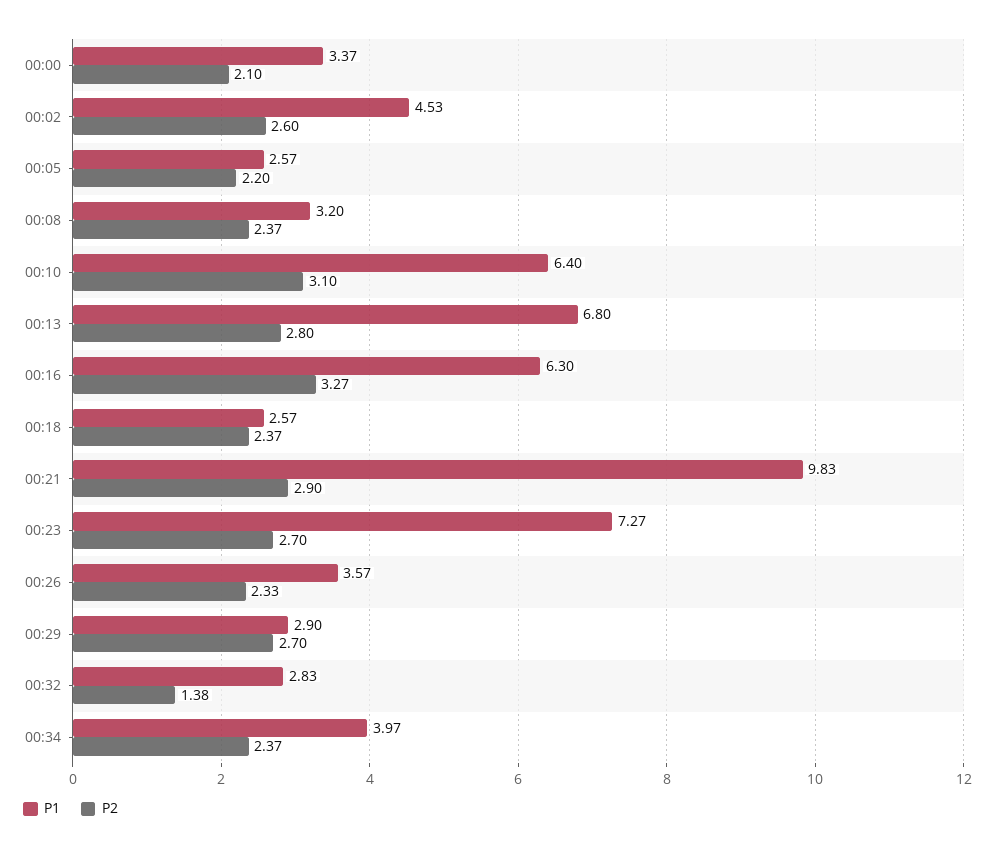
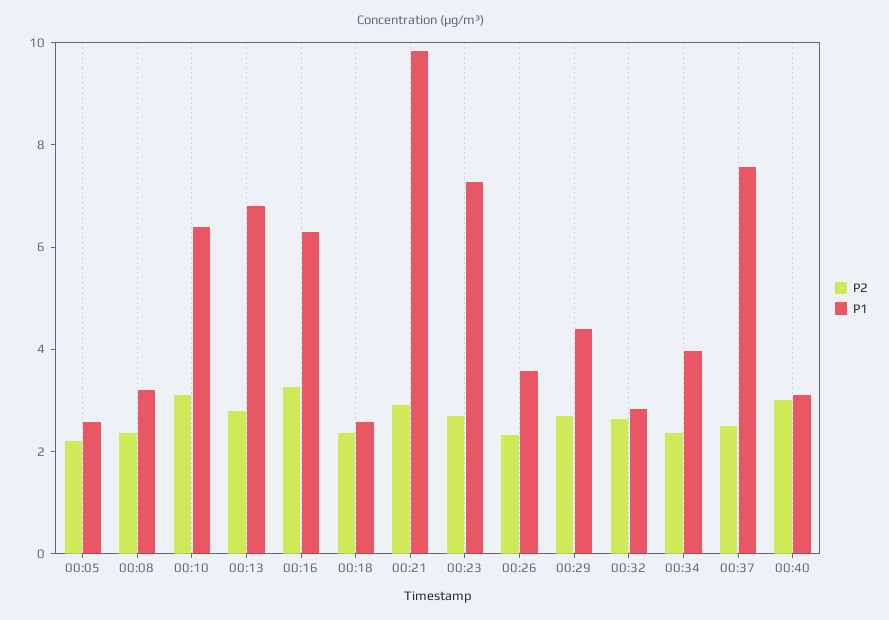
P1, 00:00: 3.37 -> none
P2, 00:00: 2.1 -> none
P1, 00:02: 4.53 -> none
P2, 00:02: 2.6 -> none
P1, 00:29: 2.9 -> 4.5
P2, 00:32: 1.38 -> 2.5
P2, 00:37: none -> 2.5
P1, 00:37: none -> 7.5
P2, 00:40: none -> 3
P1, 00:40: none -> 3

